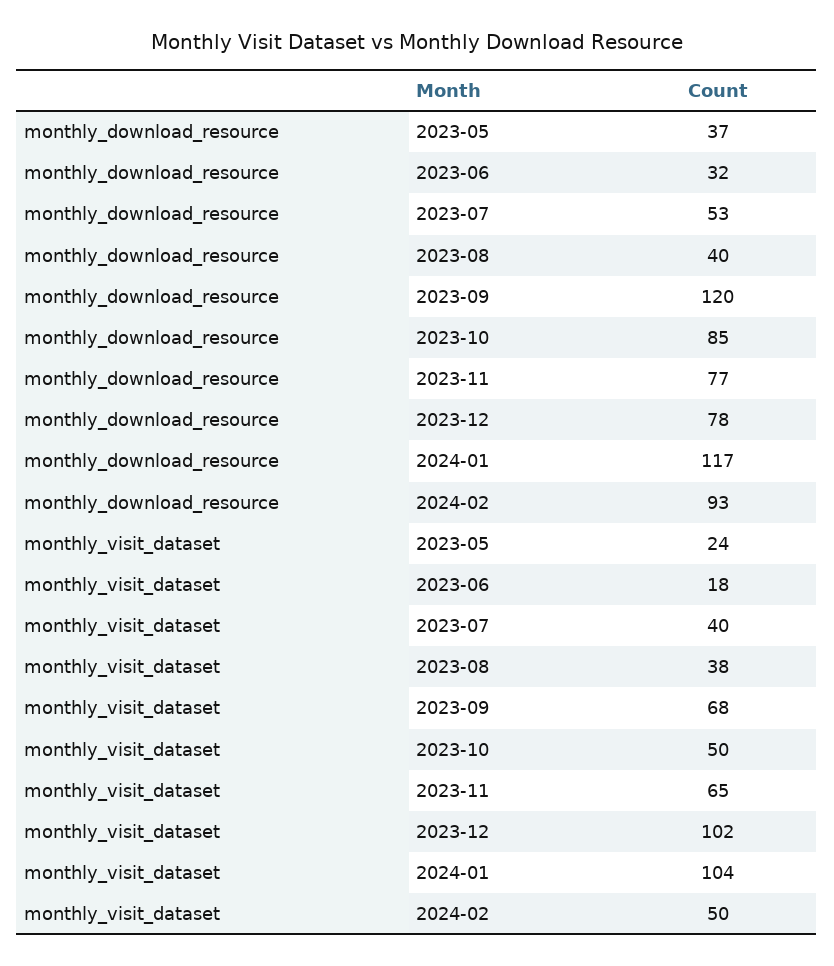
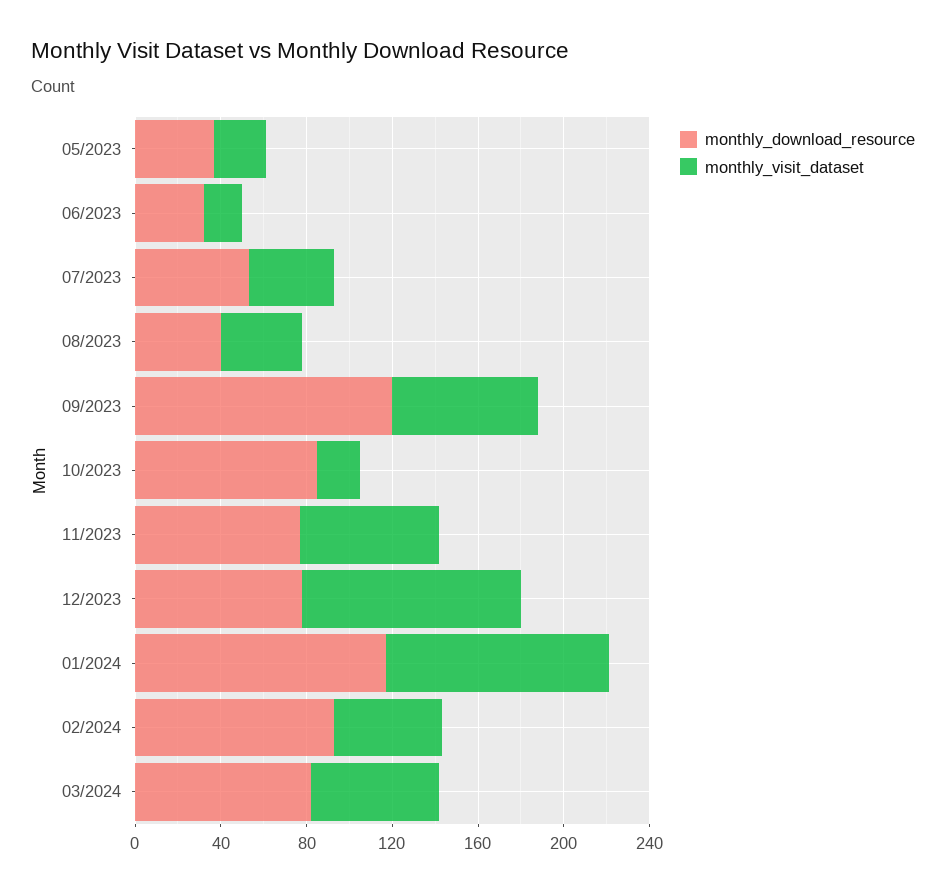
monthly_visit_dataset, 2023-10: 50 -> 20
monthly_download_resource, 03/2024: none -> 80
monthly_visit_dataset, 03/2024: none -> 60

